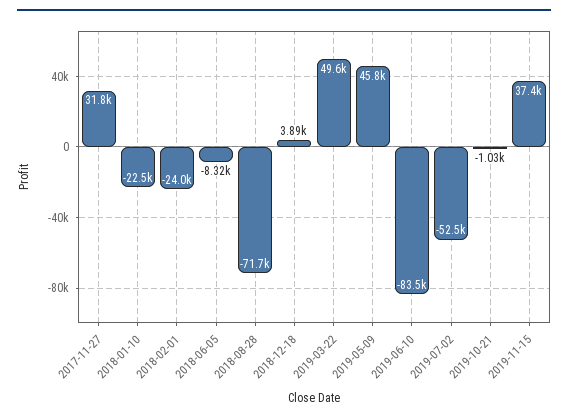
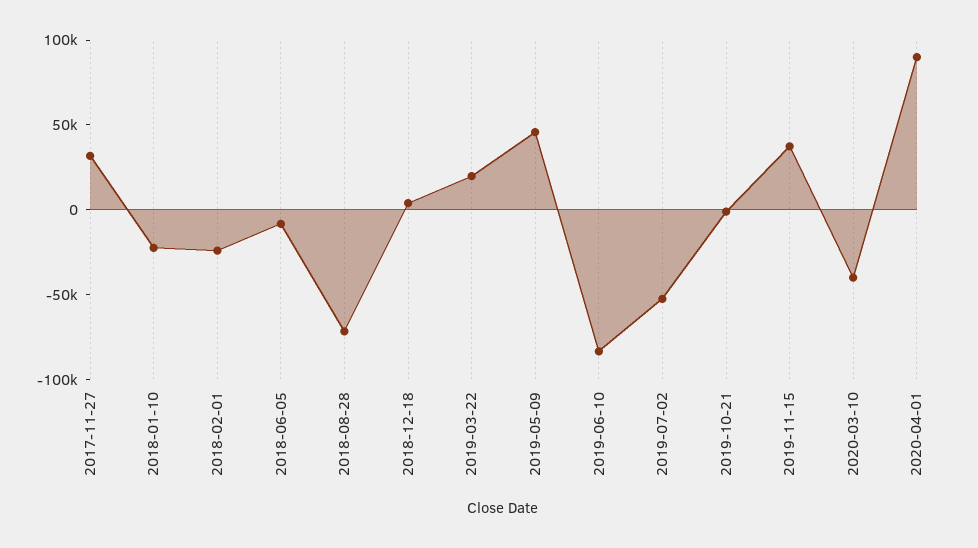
2019-03-22: 49600 -> 20000
2020-03-10: none -> -40000
2020-04-01: none -> 90000

